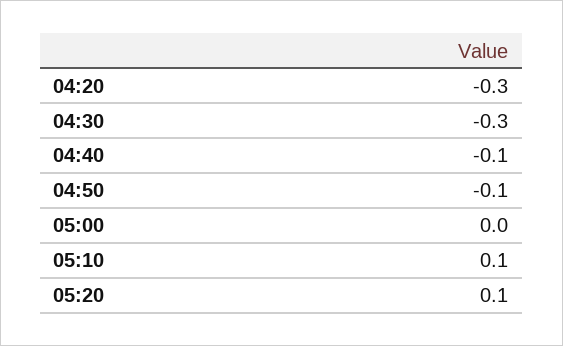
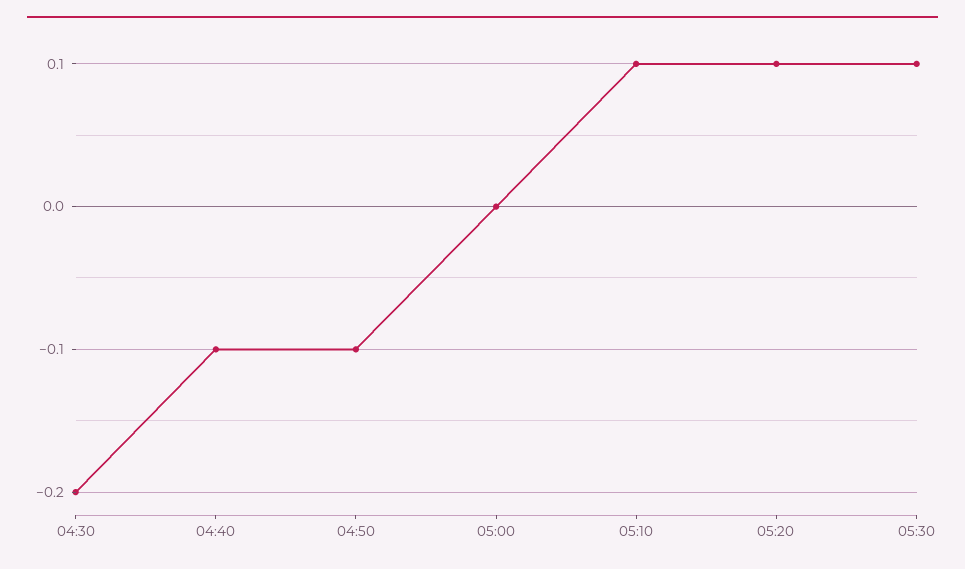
04:20: -0.3 -> none
04:30: -0.3 -> -0.2
05:30: none -> 0.1

